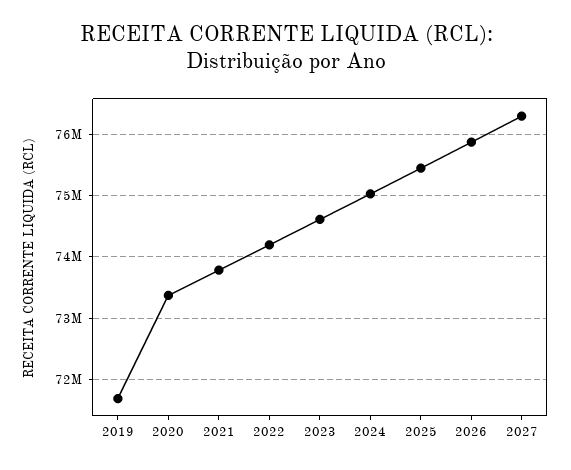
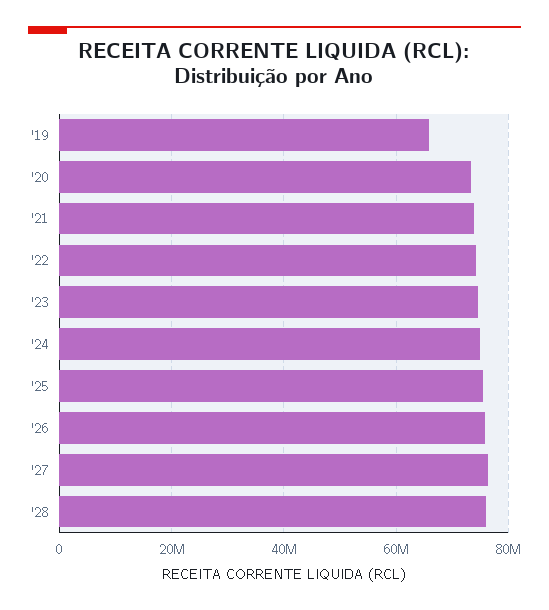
2019: 71700000 -> 66000000
'28: none -> 76000000

